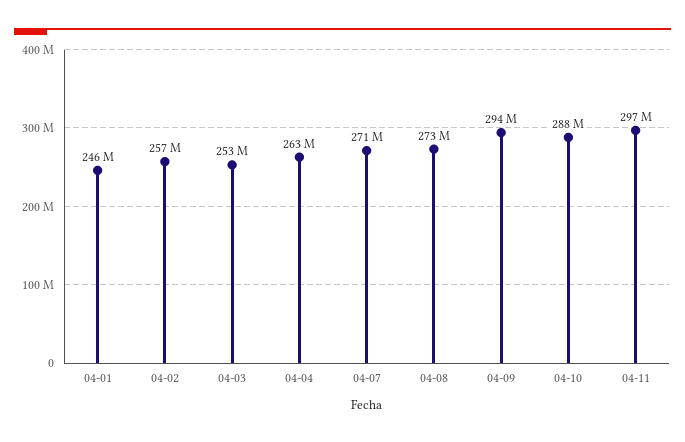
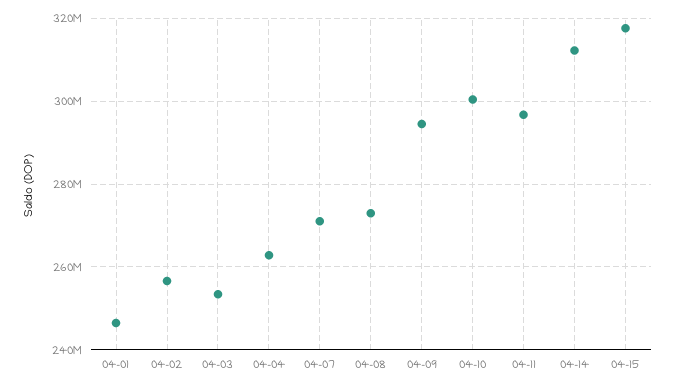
04-10: 288000000 -> 300000000
04-14: none -> 312000000
04-15: none -> 318000000

